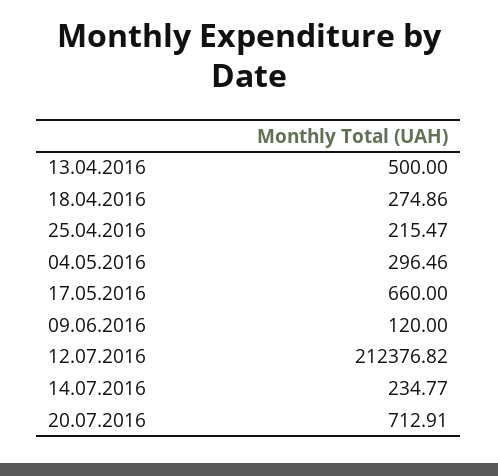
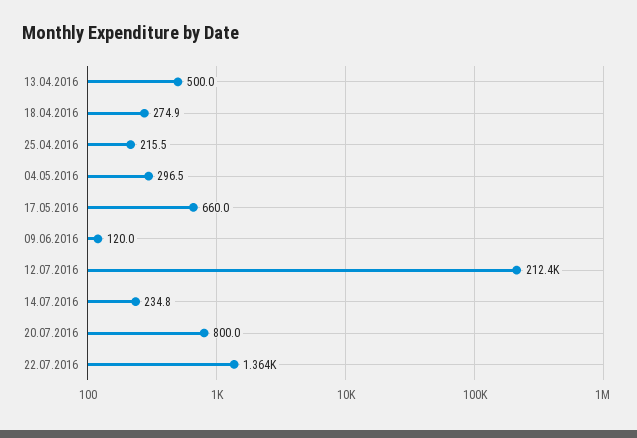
20.07.2016: 712.91 -> 800
22.07.2016: none -> 1364

